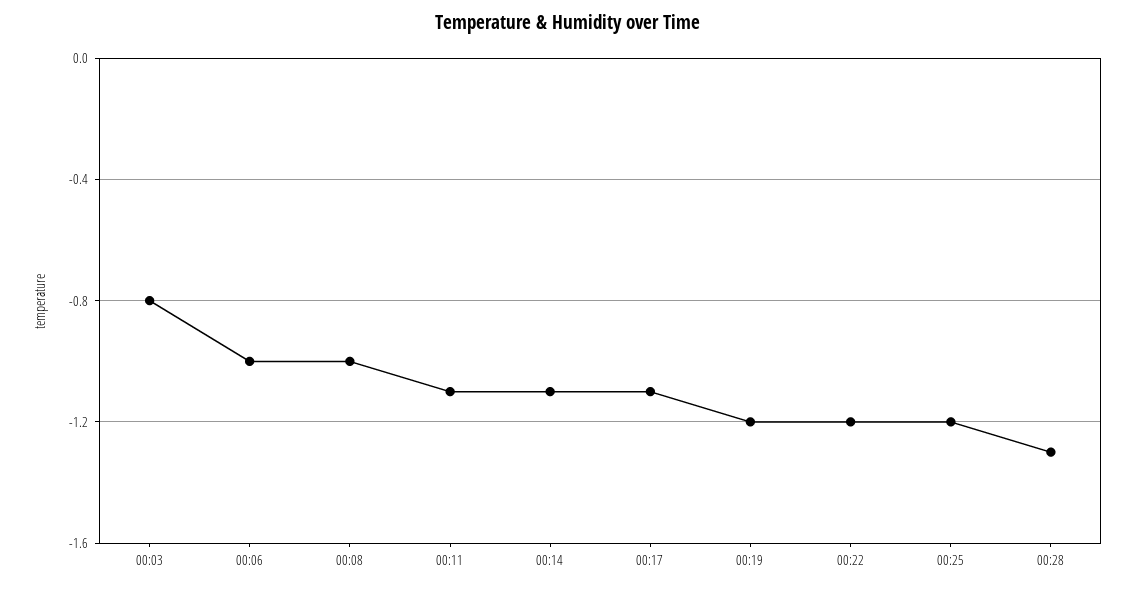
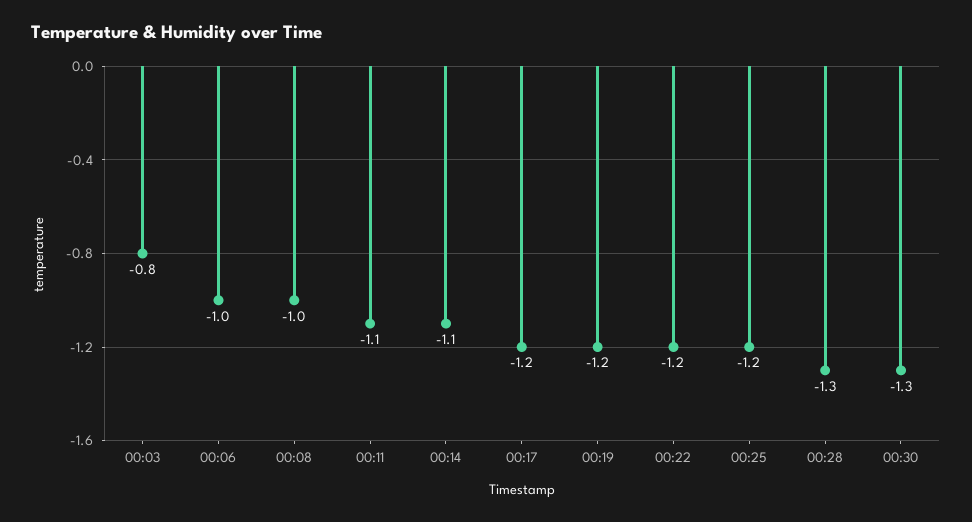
00:17: -1.1 -> -1.2
00:30: none -> -1.3

